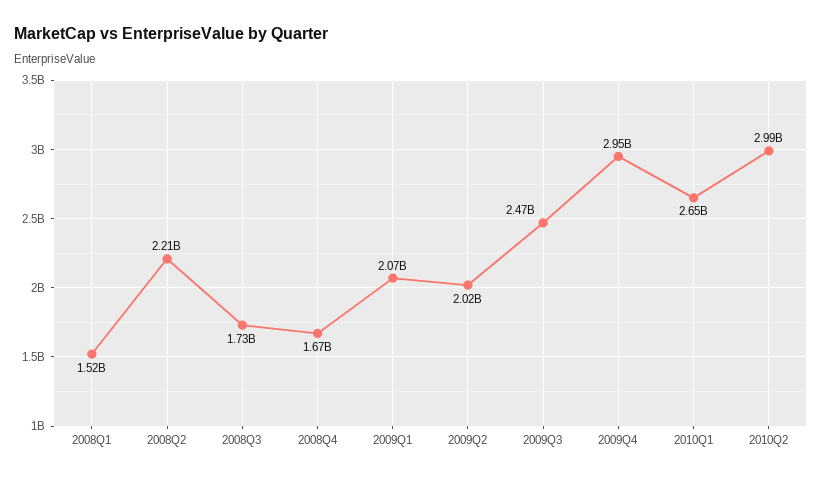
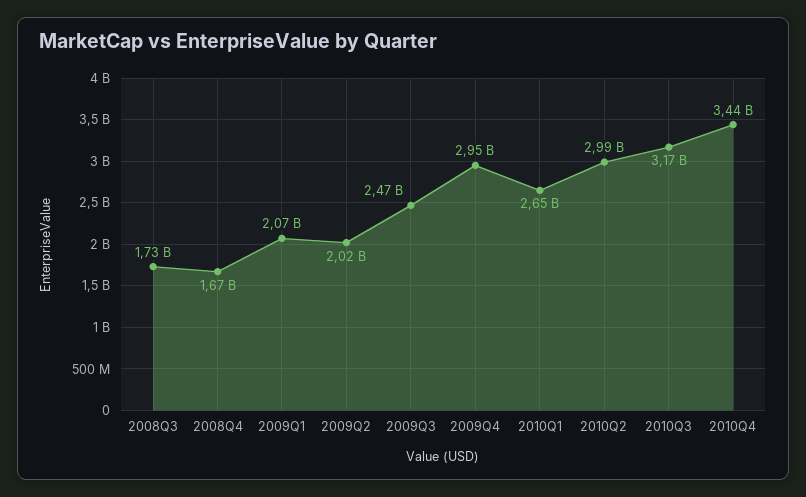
2008Q1: 1520000000 -> none
2008Q2: 2210000000 -> none
2010Q3: none -> 3170000000
2010Q4: none -> 3440000000

